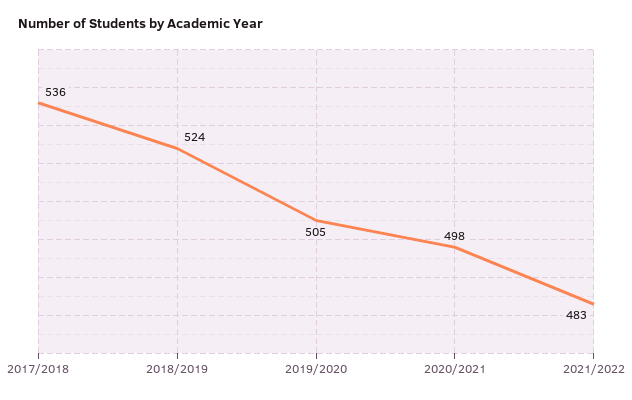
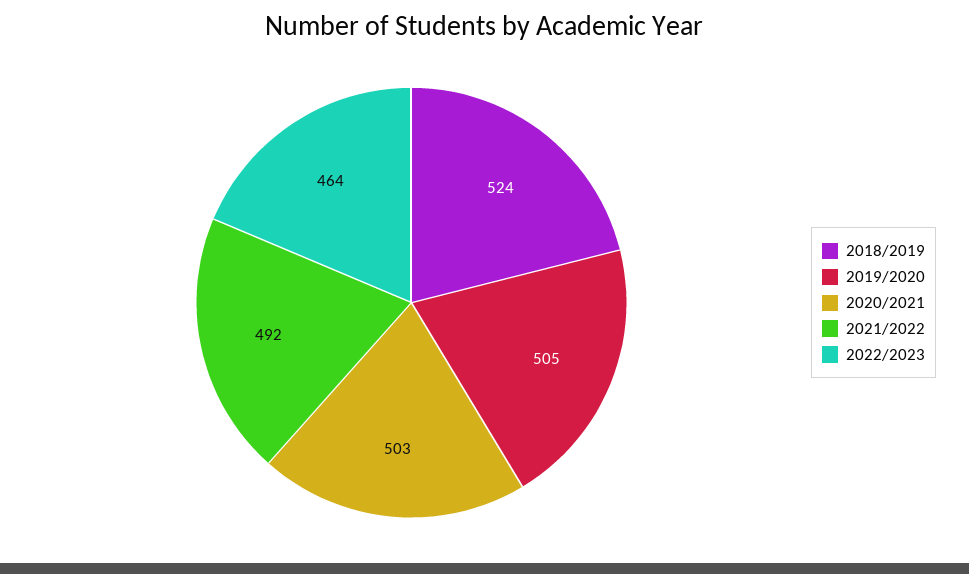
2017/2018: 536 -> none
2020/2021: 498 -> 503
2021/2022: 483 -> 492
2022/2023: none -> 464

